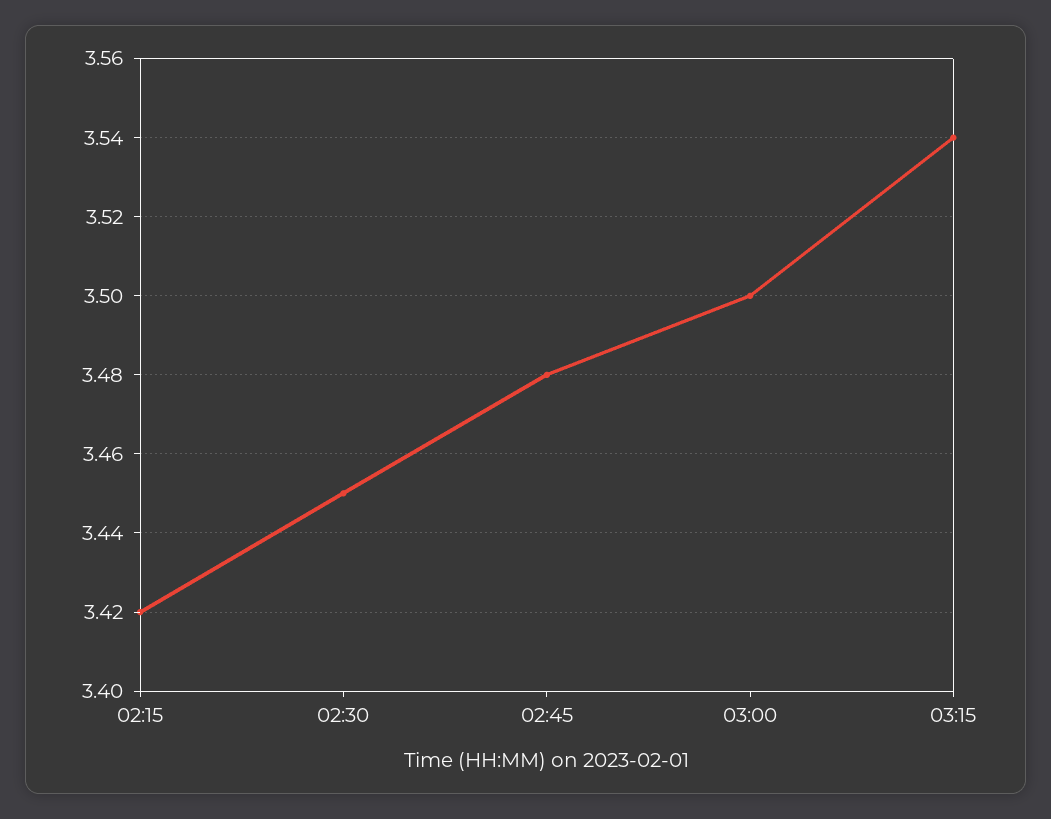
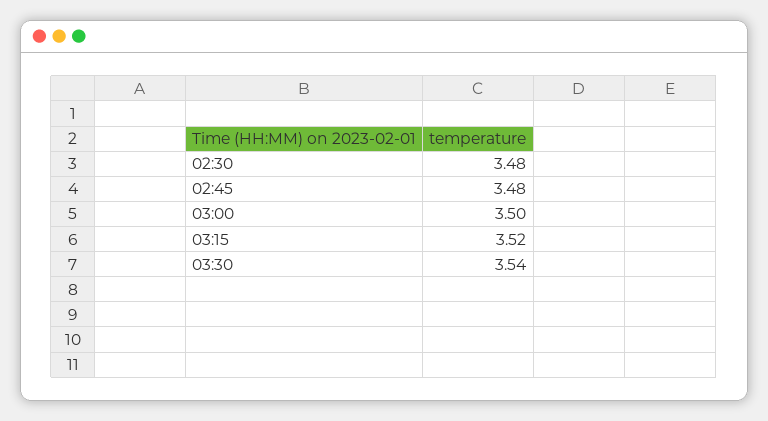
02:15: 3.42 -> none
02:30: 3.45 -> 3.48
03:15: 3.54 -> 3.52
03:30: none -> 3.54

